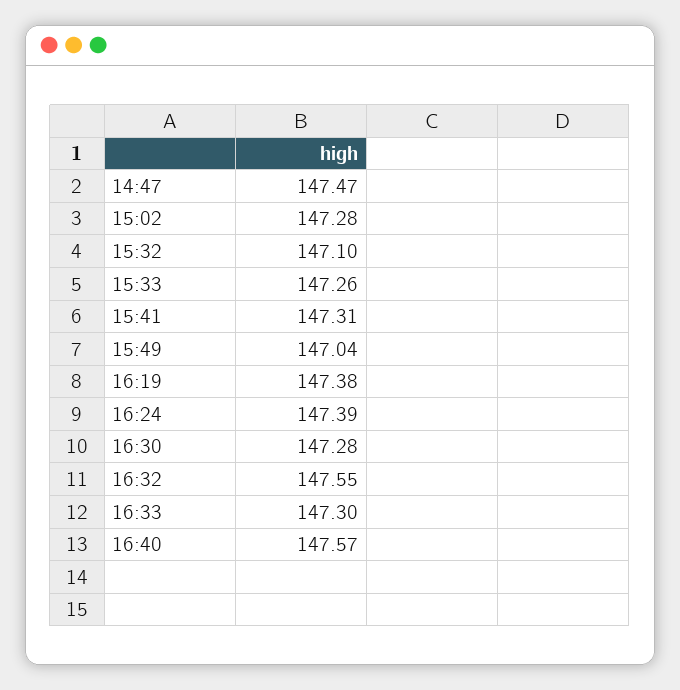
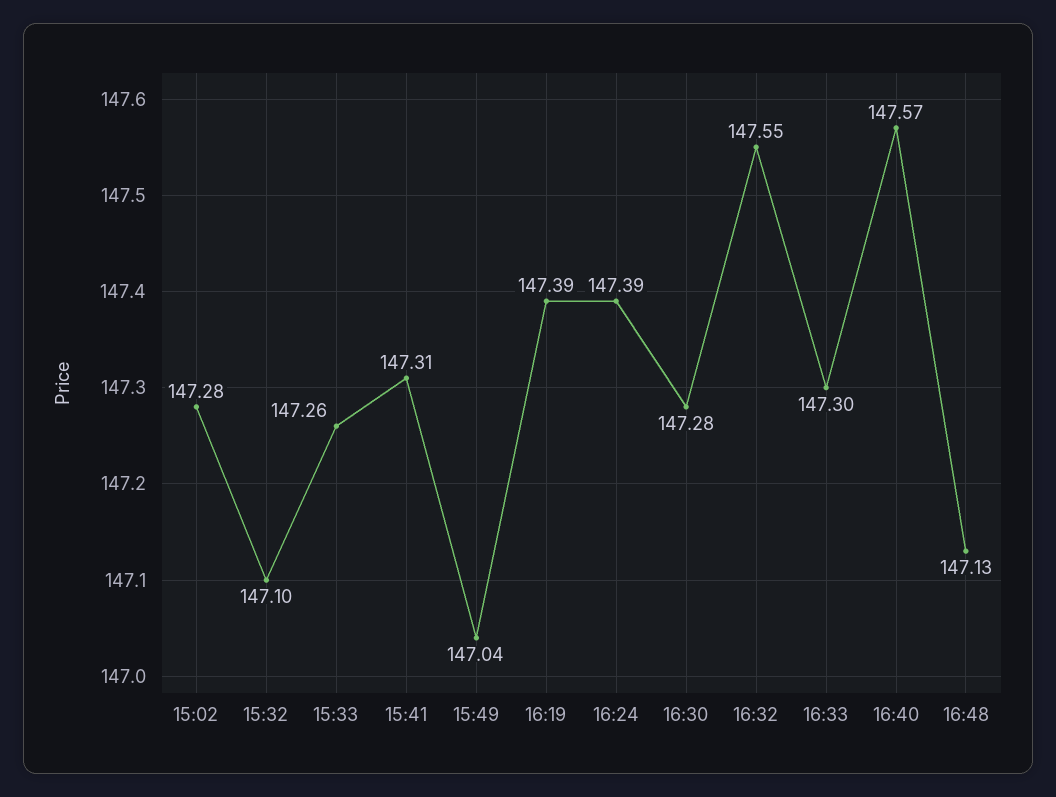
14:47: 147.47 -> none
16:19: 147.38 -> 147.39
16:48: none -> 147.13

